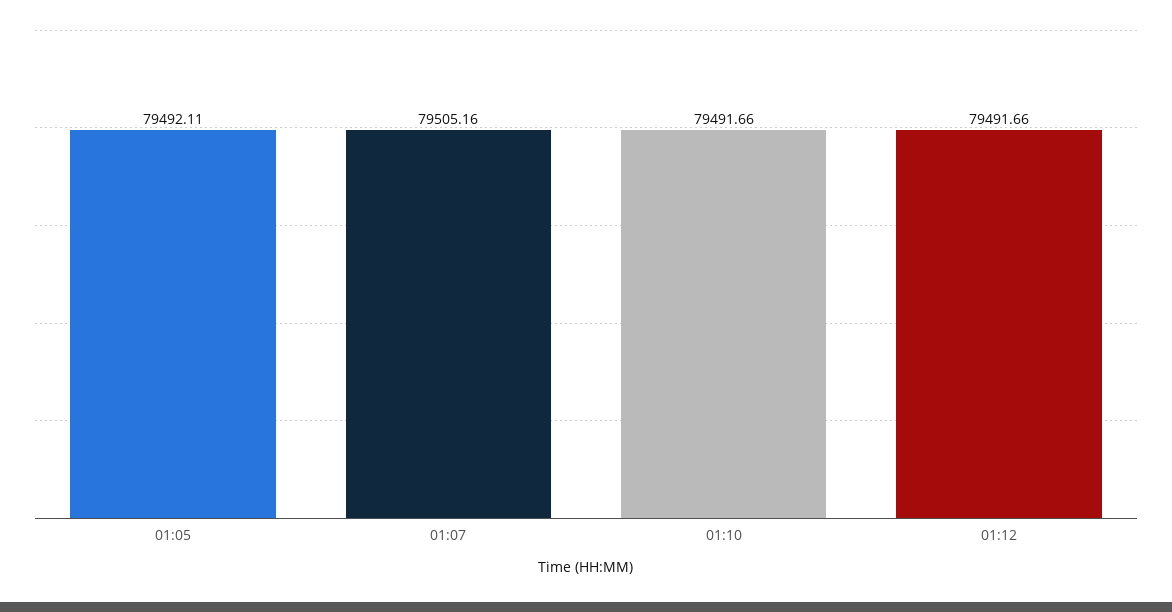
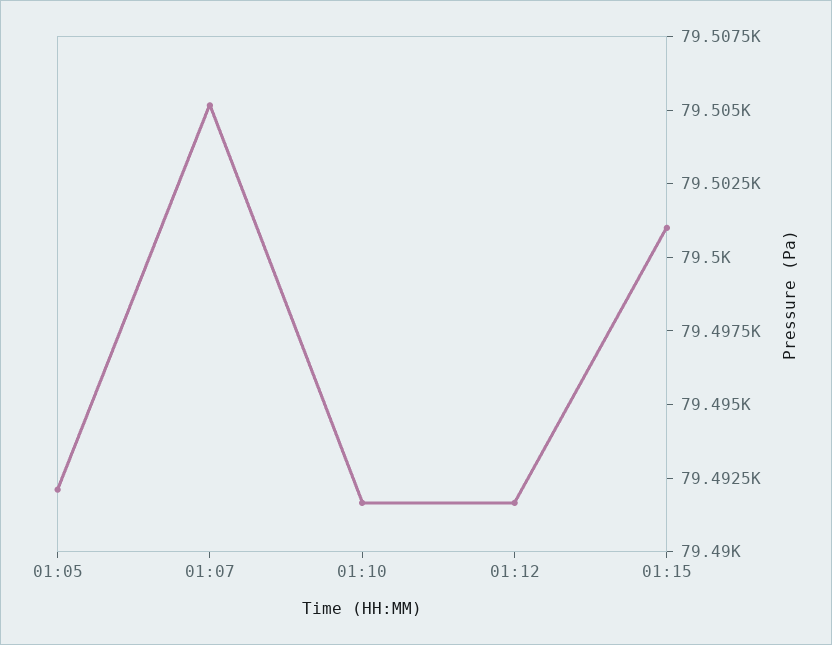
01:15: none -> 79501

